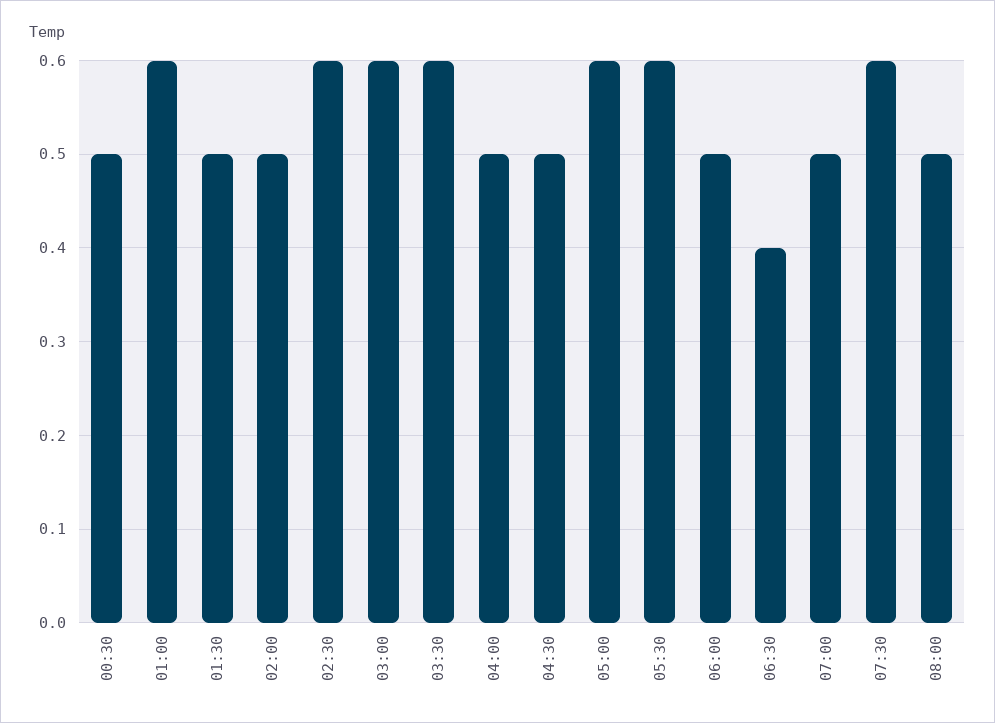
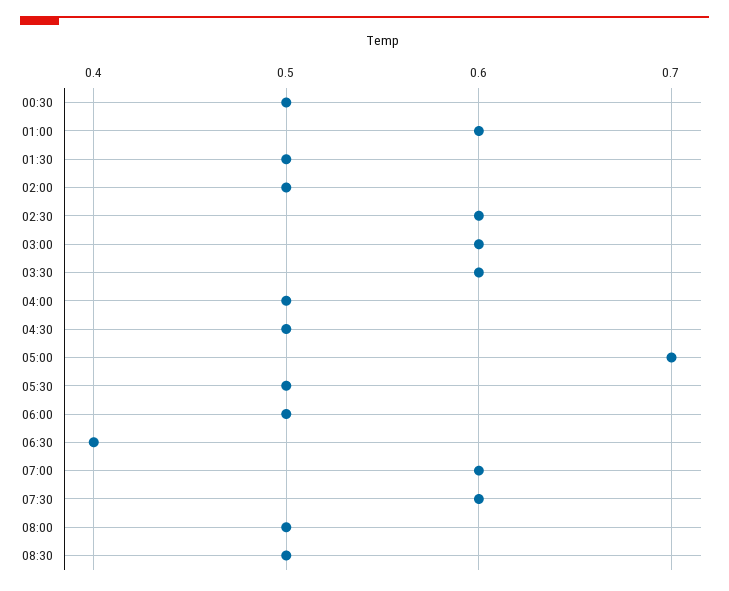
05:00: 0.6 -> 0.7
05:30: 0.6 -> 0.5
07:00: 0.5 -> 0.6
08:30: none -> 0.5

